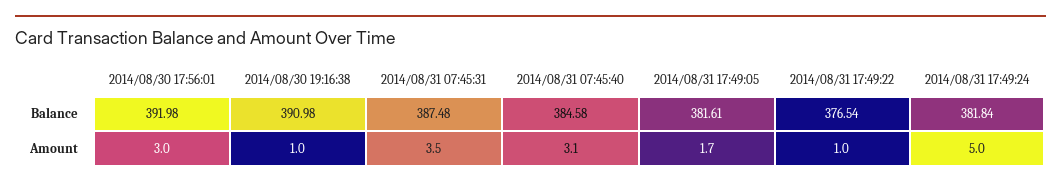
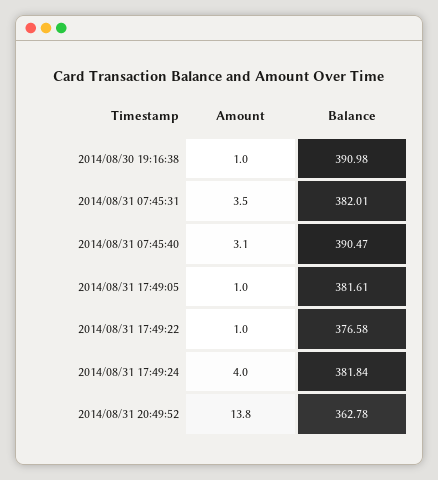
2014/08/30 17:56:01, Balance: 391.98 -> none
2014/08/31 07:45:31, Balance: 387.48 -> 382.01
2014/08/31 07:45:40, Balance: 384.58 -> 390.47
2014/08/31 17:49:22, Balance: 376.54 -> 376.58
2014/08/30 17:56:01, Amount: 3 -> none
2014/08/31 17:49:05, Amount: 1.7 -> 1
2014/08/31 17:49:24, Amount: 5 -> 4
2014/08/31 20:49:52, Amount: none -> 13.8
2014/08/31 20:49:52, Balance: none -> 362.78

